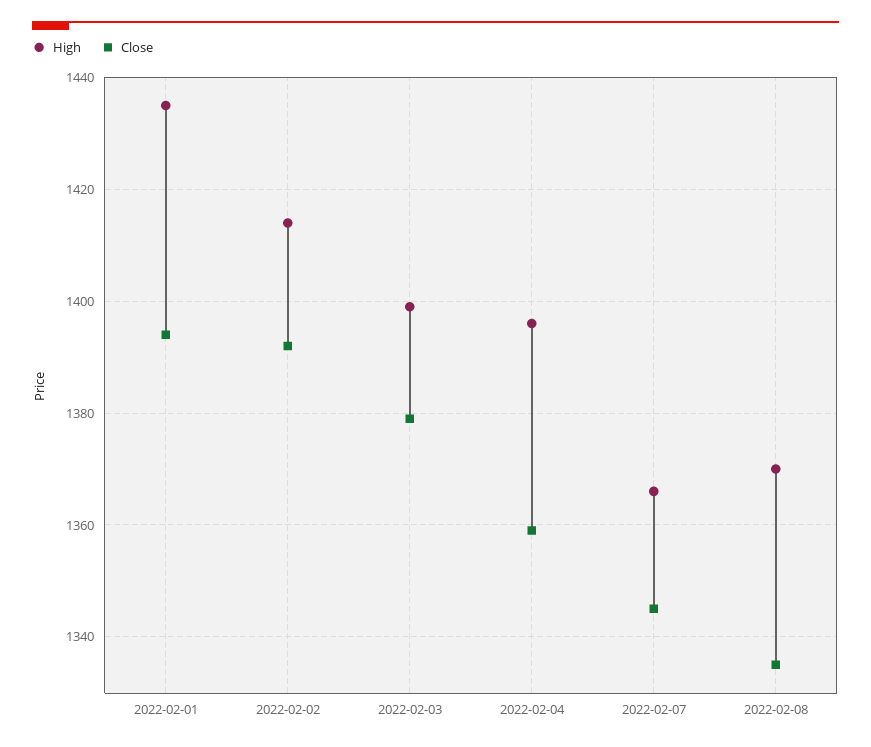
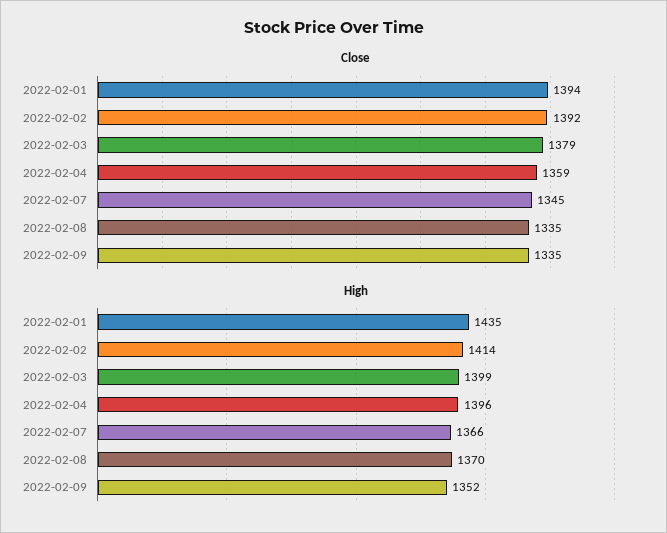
Close, 2022-02-09: none -> 1335
High, 2022-02-09: none -> 1352

